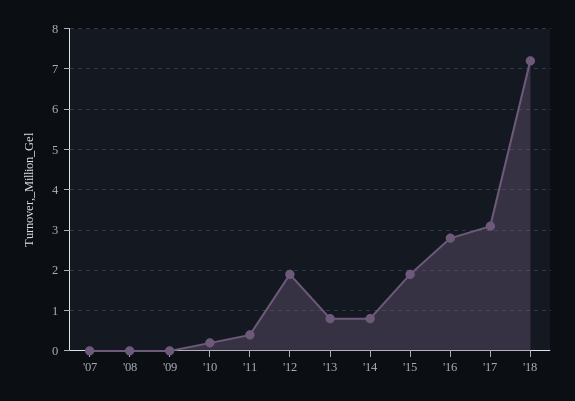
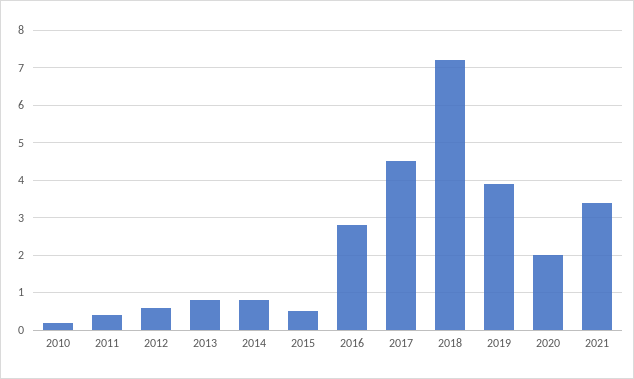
'07: 0 -> none
'08: 0 -> none
'09: 0 -> none
'12: 2 -> 0.5
'15: 2 -> 0.5
'17: 3 -> 4.5
2019: none -> 4
2020: none -> 2
2021: none -> 3.5

